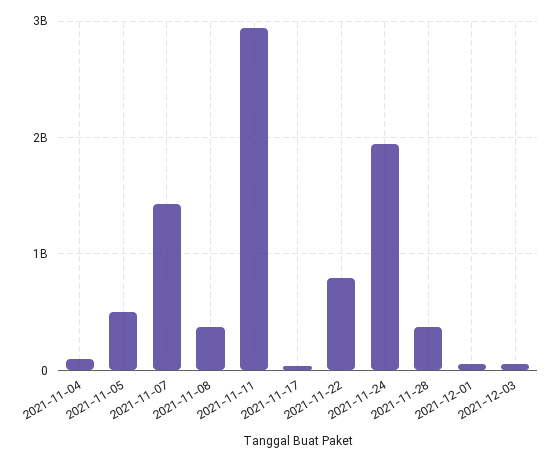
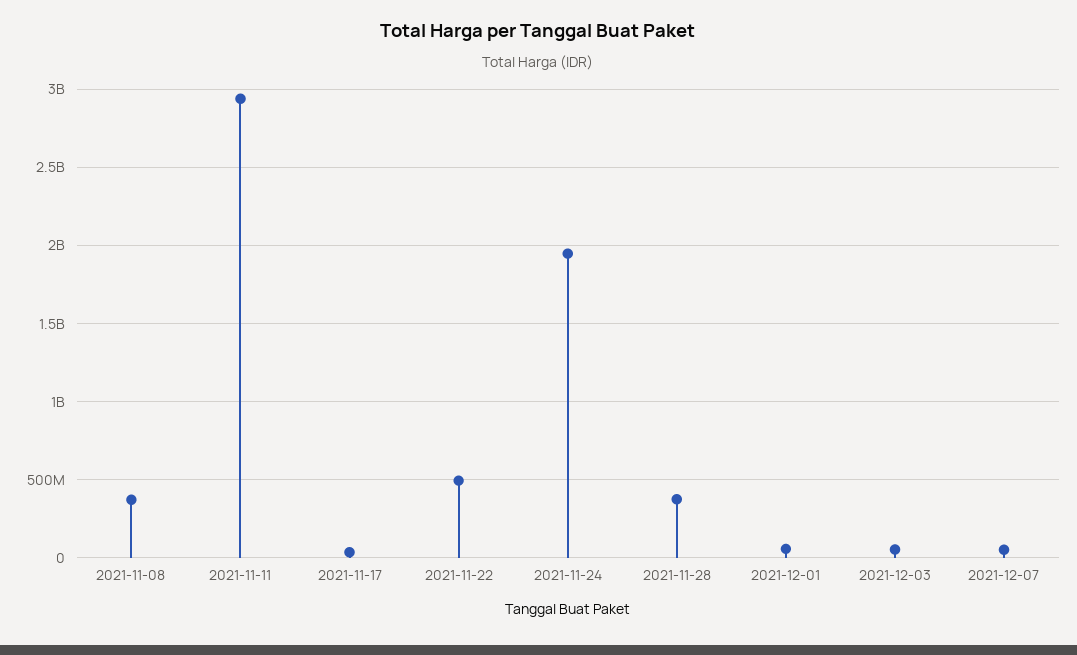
2021-11-04: 100000000 -> none
2021-11-05: 500000000 -> none
2021-11-07: 1400000000 -> none
2021-11-22: 800000000 -> 500000000
2021-12-07: none -> 50000000

